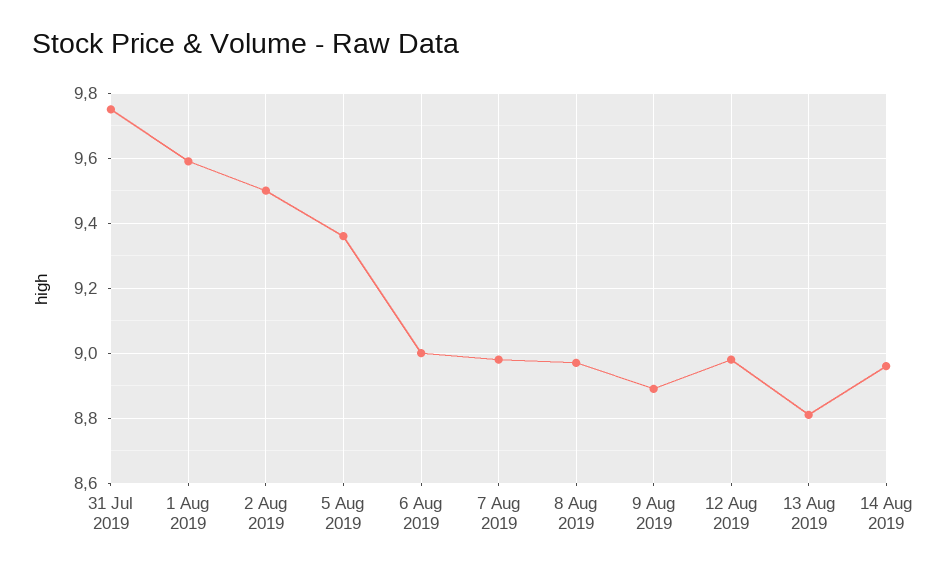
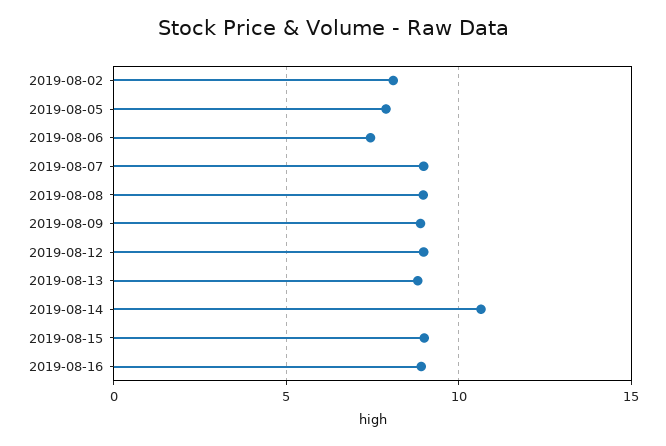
31 Jul 2019: 9.75 -> none
1 Aug 2019: 9.6 -> none
2 Aug 2019: 9.5 -> 8
5 Aug 2019: 9.35 -> 8
6 Aug 2019: 9 -> 7.5
14 Aug 2019: 8.95 -> 10.5
2019-08-15: none -> 9
2019-08-16: none -> 9

